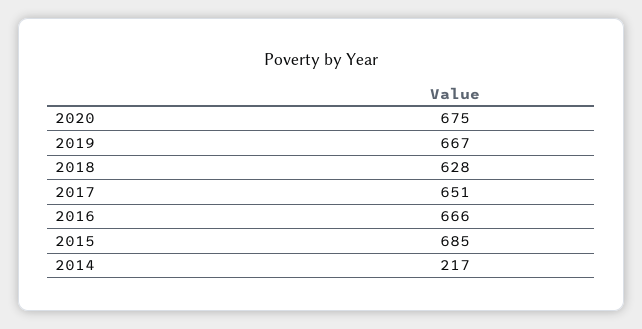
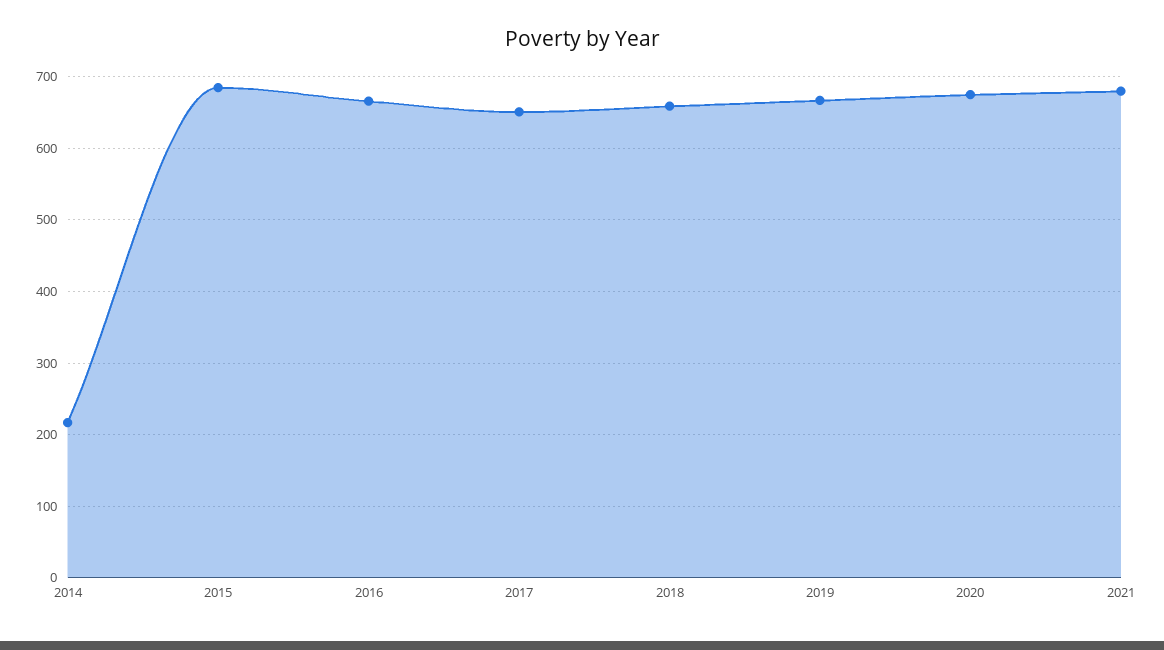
2018: 628 -> 660
2021: none -> 680

